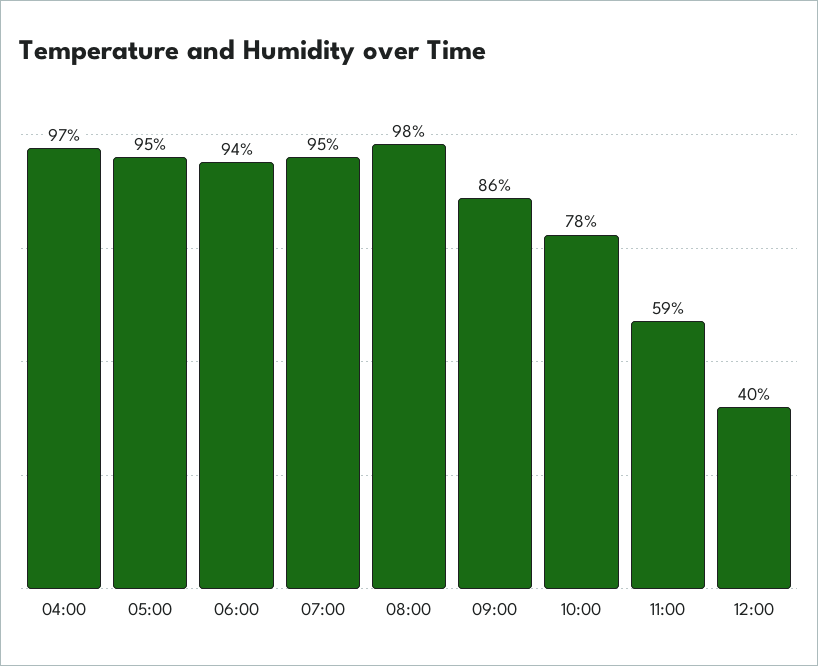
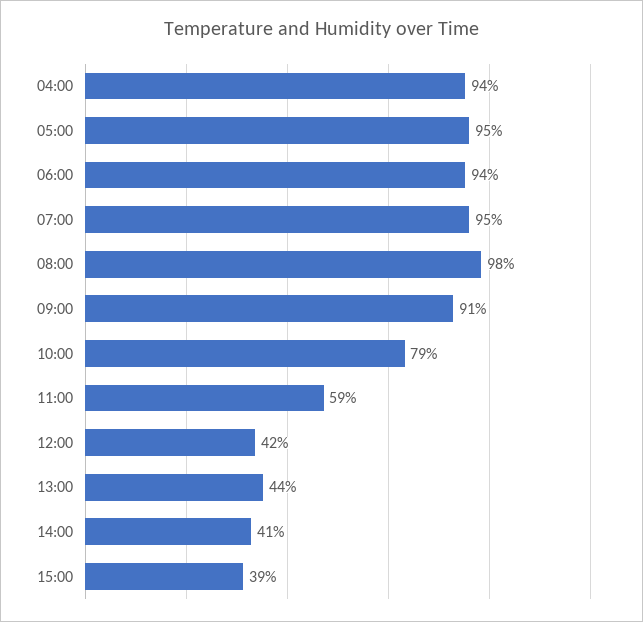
04:00: 97 -> 94
09:00: 86 -> 91
10:00: 78 -> 79
12:00: 40 -> 42
13:00: none -> 44
14:00: none -> 41
15:00: none -> 39

